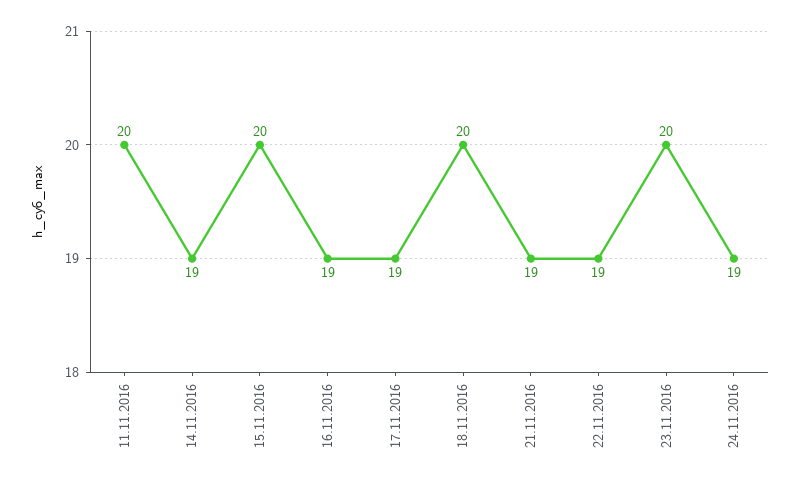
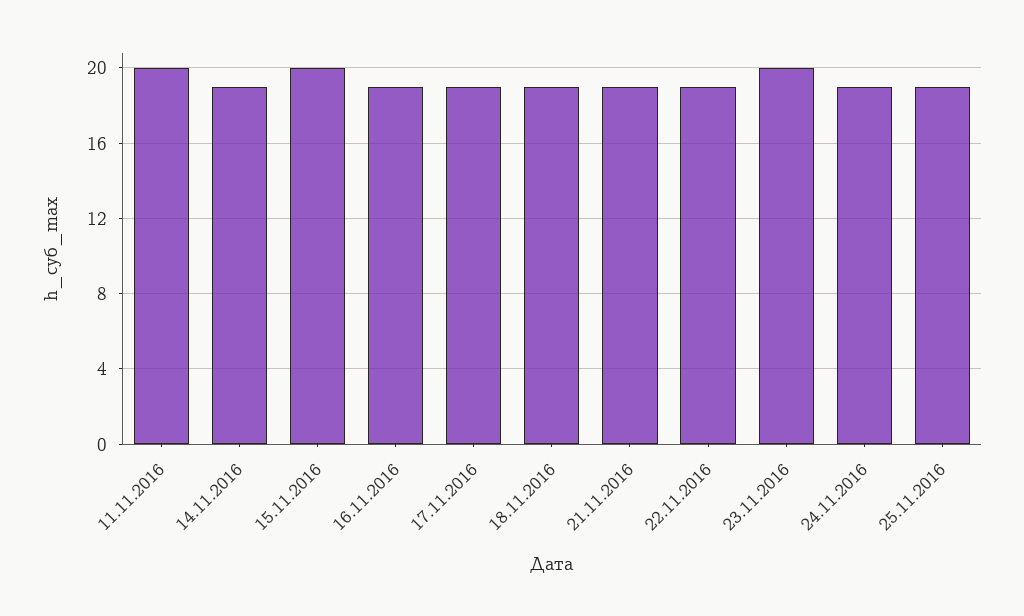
18.11.2016: 20 -> 19
25.11.2016: none -> 19

